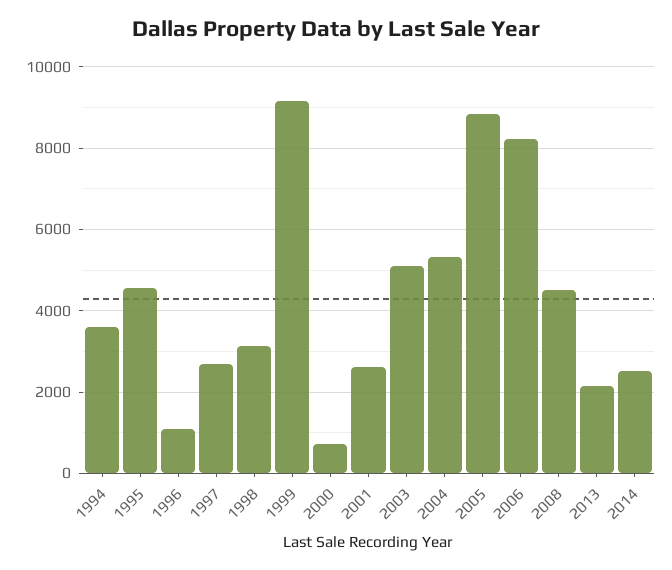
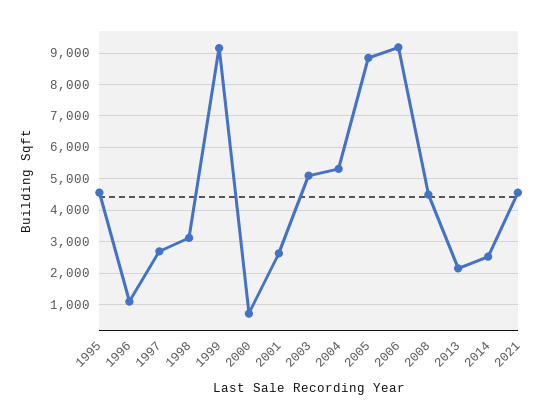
1994: 3600 -> none
2006: 8200 -> 9200
2021: none -> 4600

